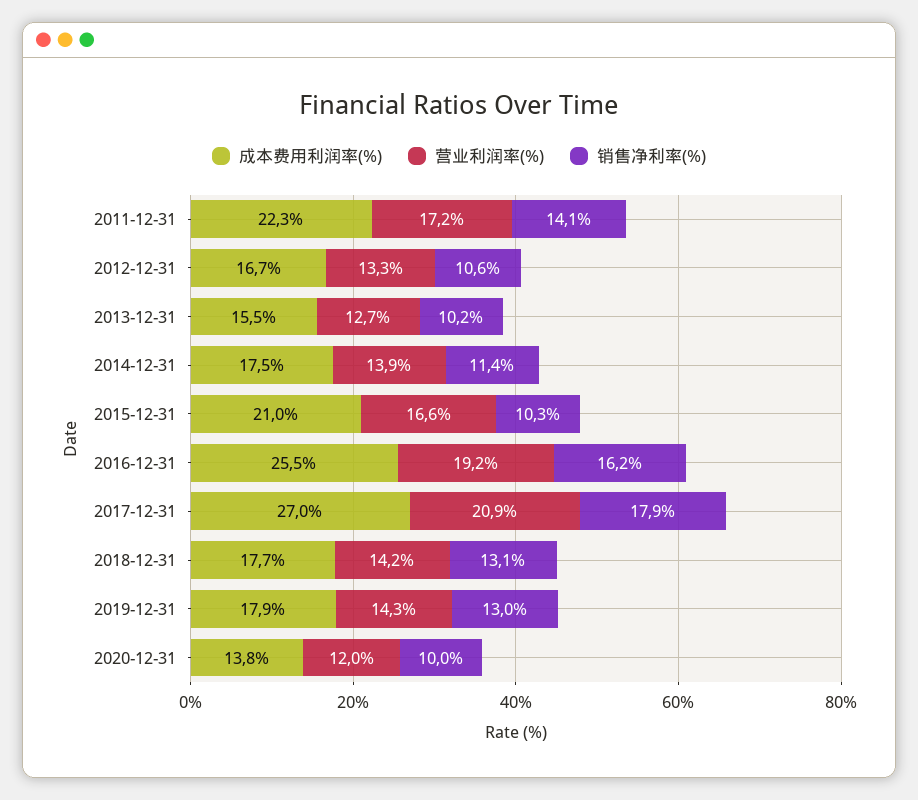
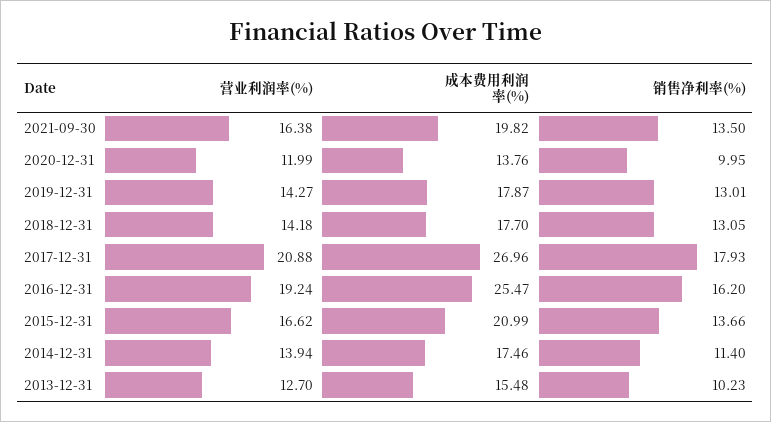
成本费用利润率(%), 2011-12-31: 22.3 -> none
营业利润率(%), 2011-12-31: 17.2 -> none
销售净利率(%), 2011-12-31: 14.1 -> none
成本费用利润率(%), 2012-12-31: 16.7 -> none
营业利润率(%), 2012-12-31: 13.3 -> none
销售净利率(%), 2012-12-31: 10.6 -> none
销售净利率(%), 2015-12-31: 10.3 -> 13.66
营业利润率(%), 2021-09-30: none -> 16.38
成本费用利润率(%), 2021-09-30: none -> 19.82
销售净利率(%), 2021-09-30: none -> 13.5

